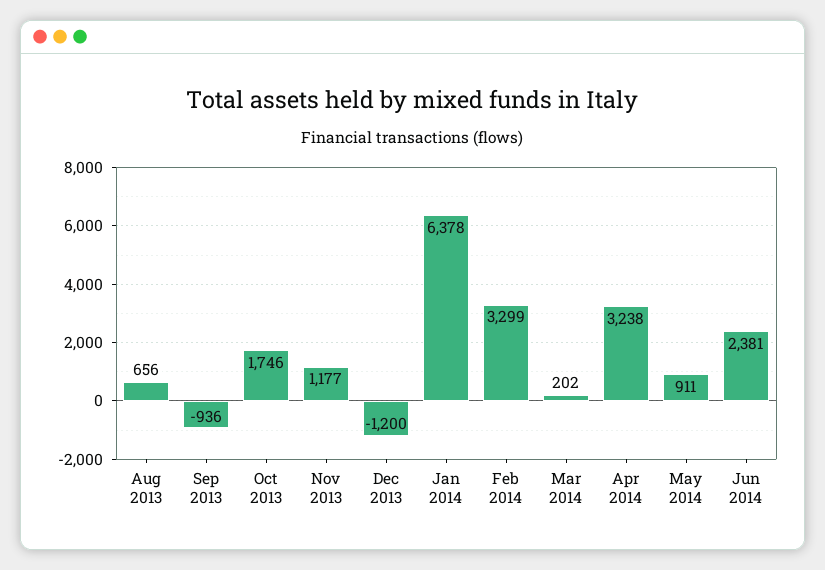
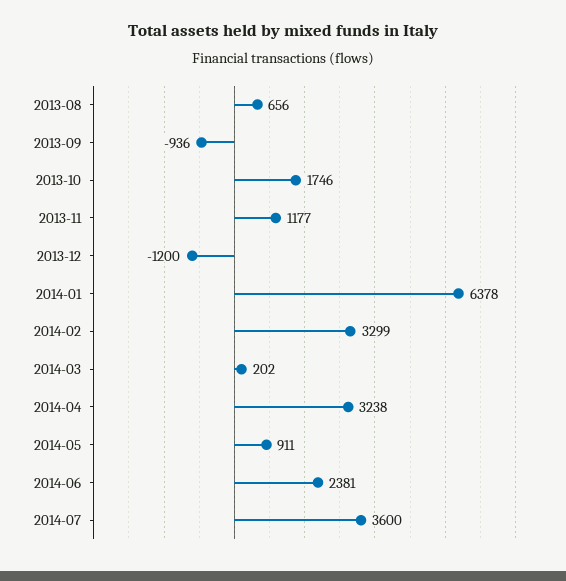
2014-07: none -> 3600

